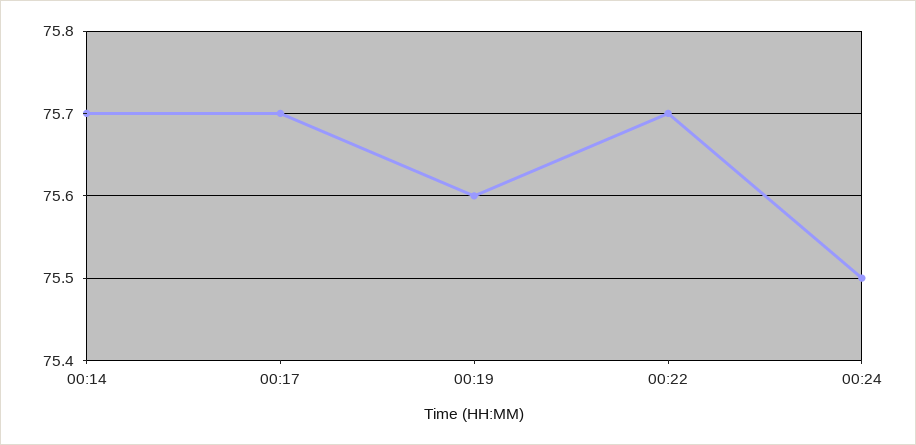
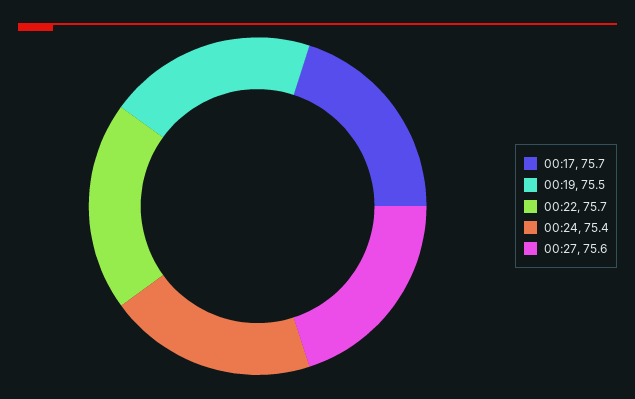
00:14: 75.7 -> none
00:19: 75.6 -> 75.5
00:24: 75.5 -> 75.4
00:27: none -> 75.6

